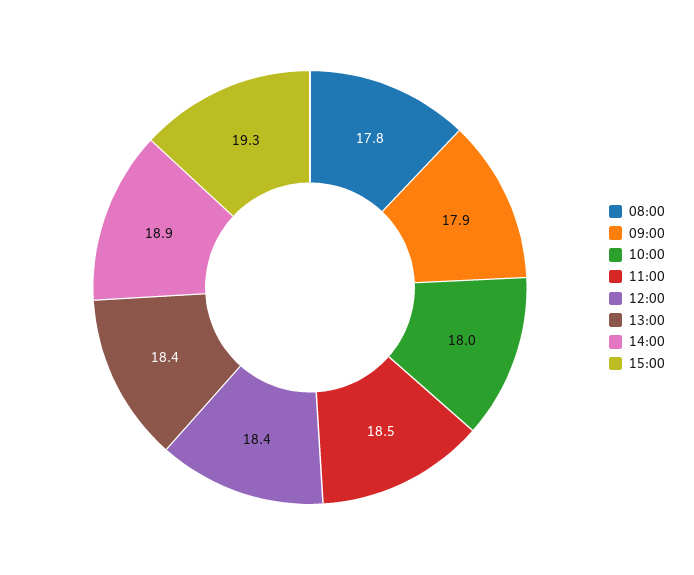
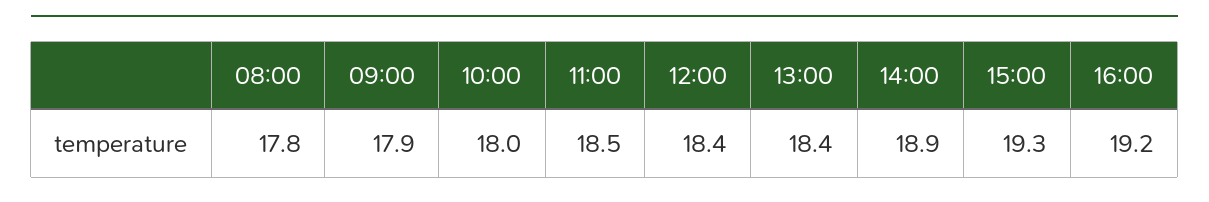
16:00: none -> 19.2

